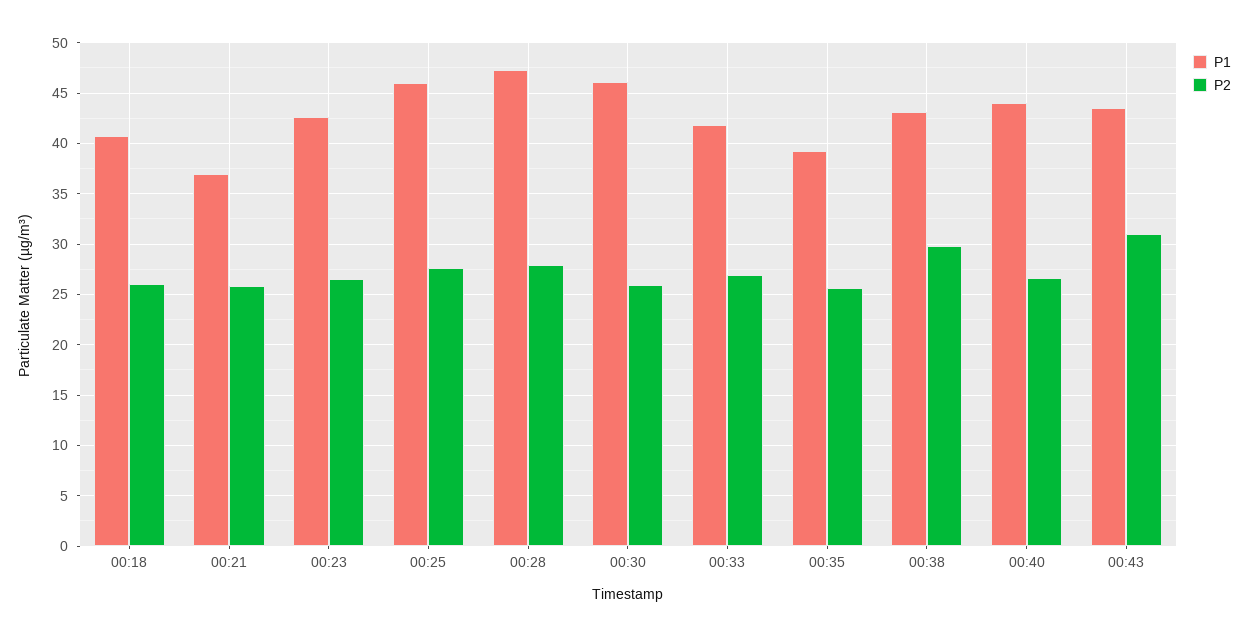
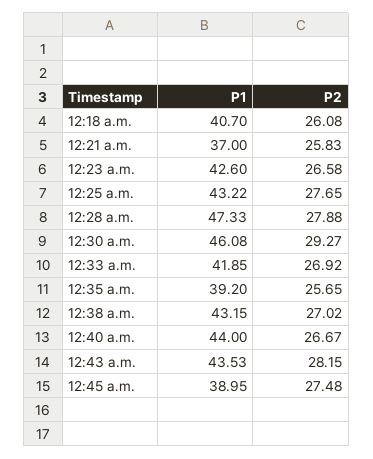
P1, 00:25: 46 -> 43.22
P2, 00:30: 26 -> 29.27
P2, 00:38: 30 -> 27.02
P2, 00:43: 31 -> 28.15
P1, 12:45 a.m.: none -> 38.95
P2, 12:45 a.m.: none -> 27.48

